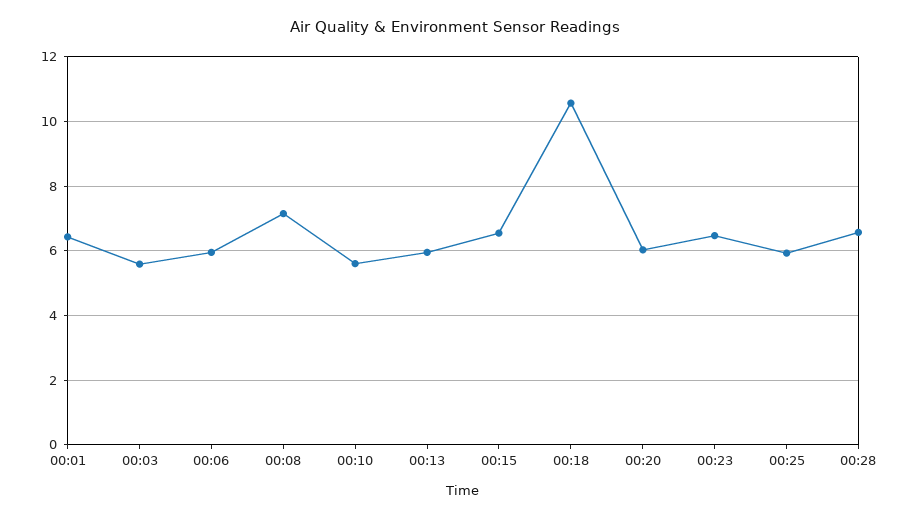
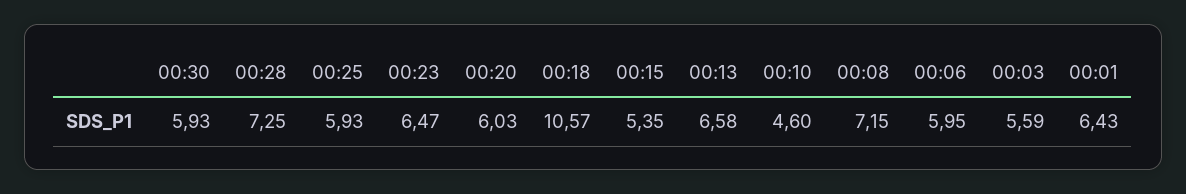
00:10: 5.6 -> 4.6
00:13: 6 -> 6.58
00:15: 6.6 -> 5.35
00:28: 6.6 -> 7.25
00:30: none -> 5.93

